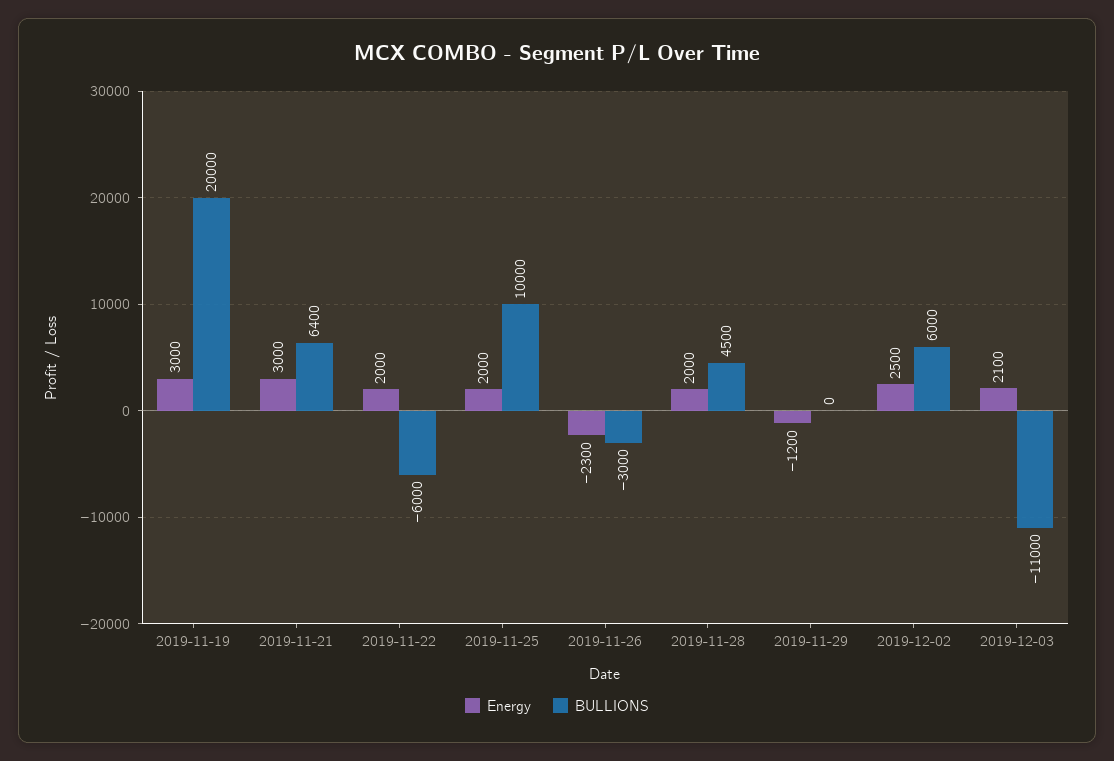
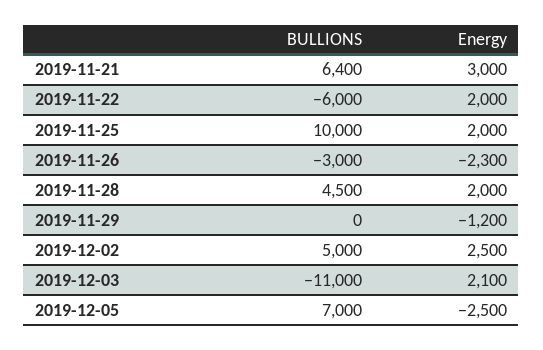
Energy, 2019-11-19: 3000 -> none
BULLIONS, 2019-11-19: 20000 -> none
BULLIONS, 2019-12-02: 6000 -> 5000
BULLIONS, 2019-12-05: none -> 7000
Energy, 2019-12-05: none -> -2500

